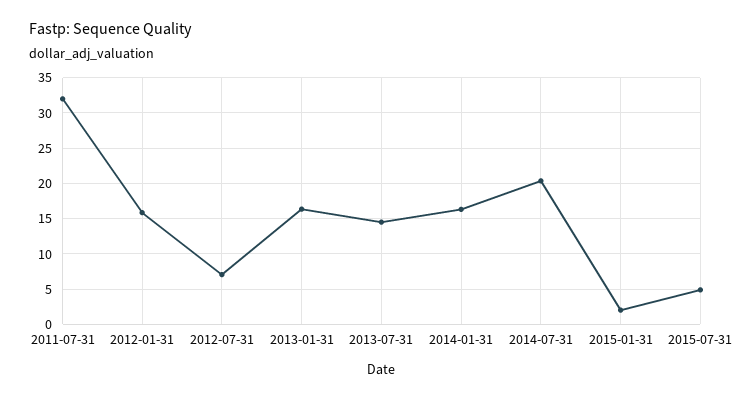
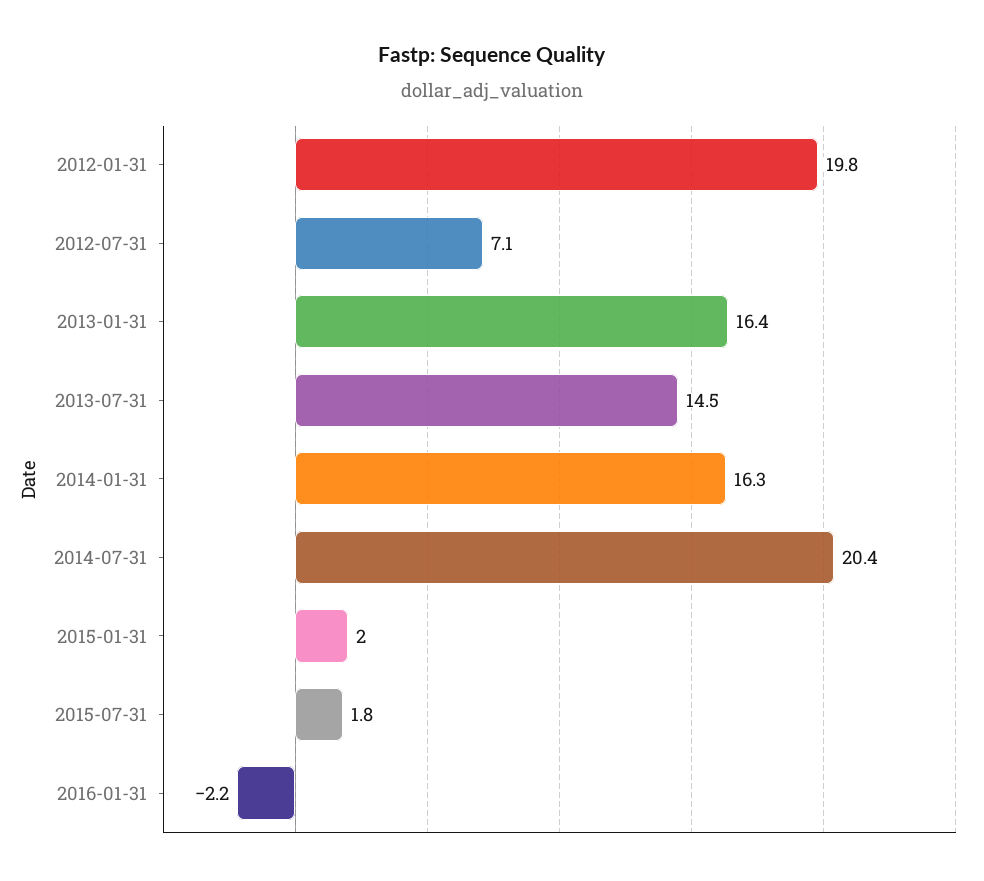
2011-07-31: 32 -> none
2012-01-31: 16 -> 19.8
2015-07-31: 5 -> 1.8
2016-01-31: none -> -2.2

